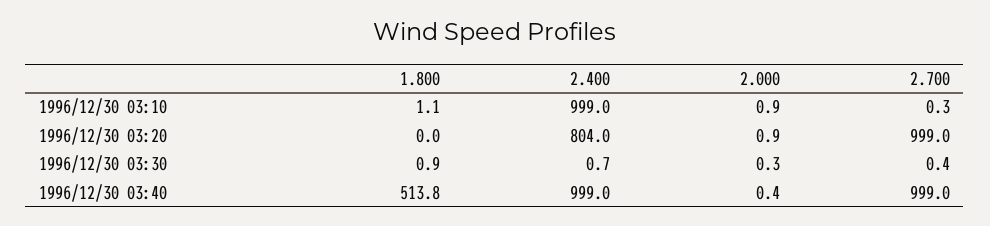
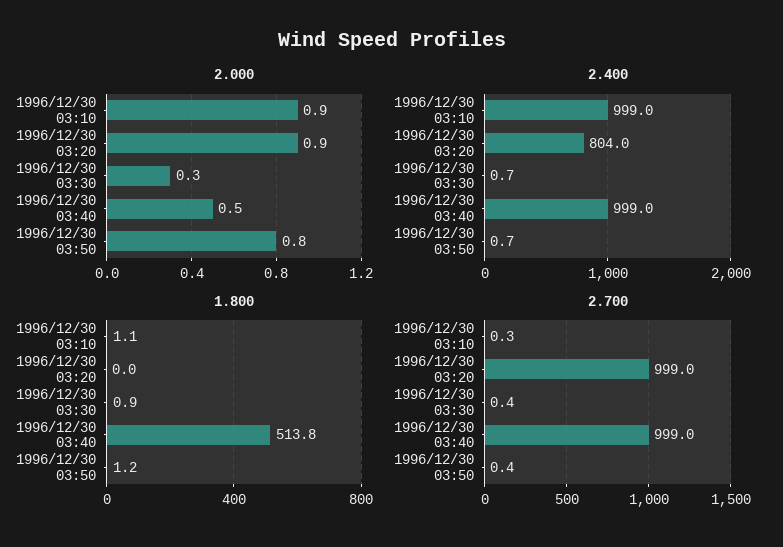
2.000, 1996/12/30 03:40: 0.4 -> 0.5
2.000, 1996/12/30 03:50: none -> 0.8
2.400, 1996/12/30 03:50: none -> 0.7
1.800, 1996/12/30 03:50: none -> 1.2
2.700, 1996/12/30 03:50: none -> 0.4

